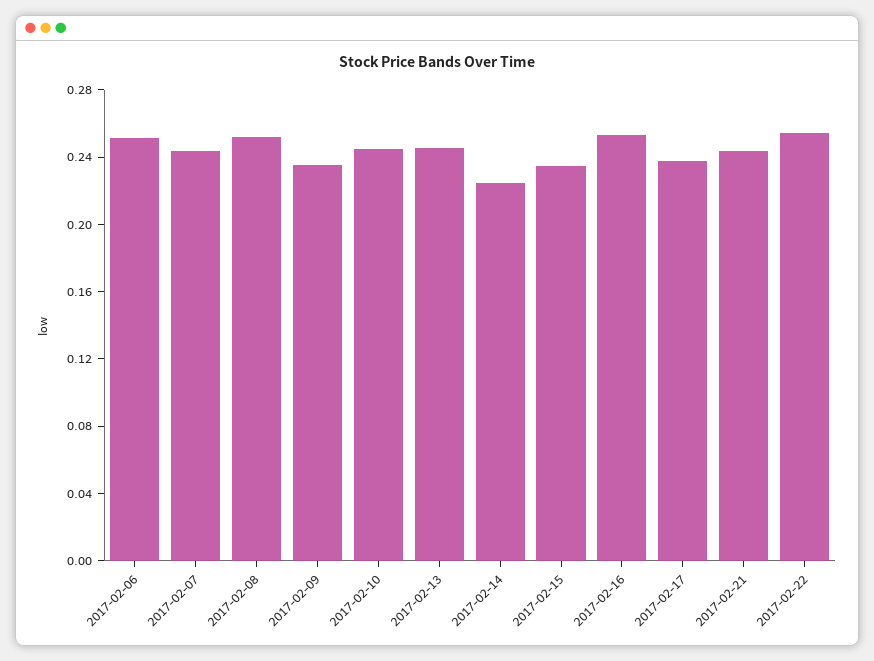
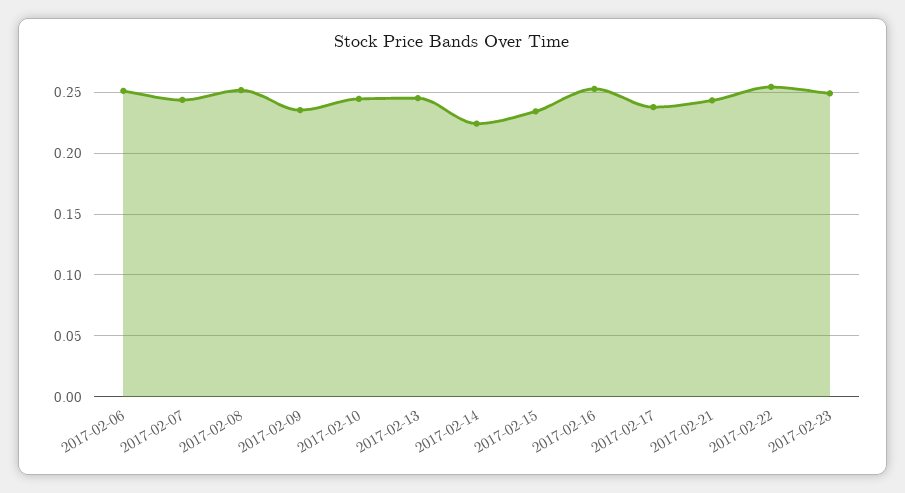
2017-02-23: none -> 0.25

